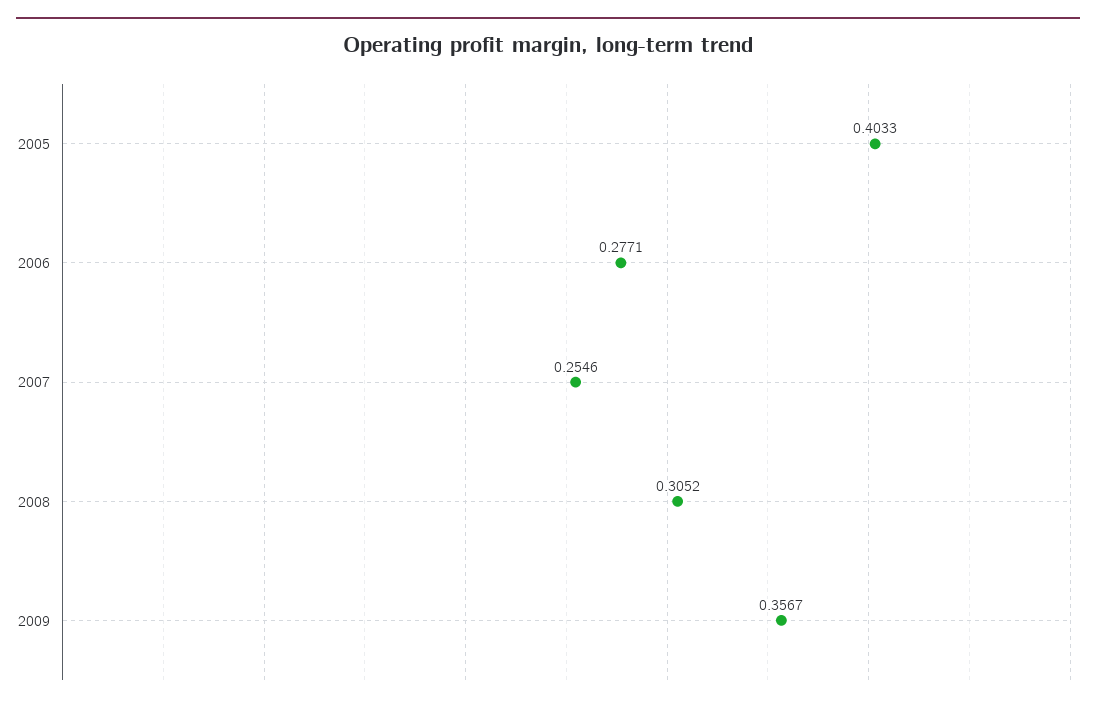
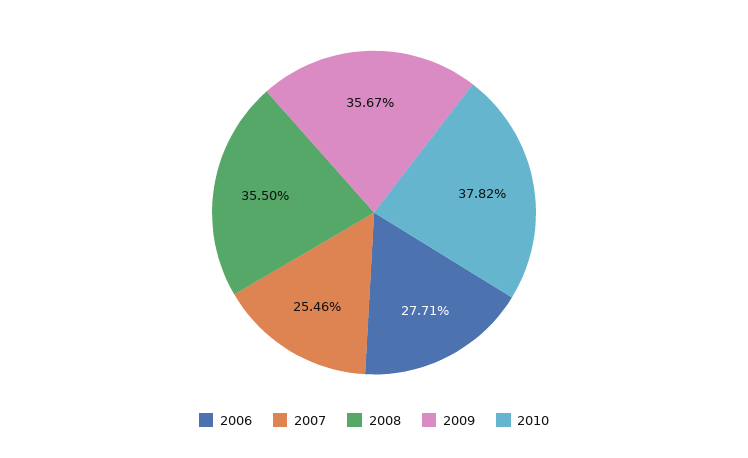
2005: 0.4033 -> none
2008: 0.3052 -> 0.355
2010: none -> 0.3782

